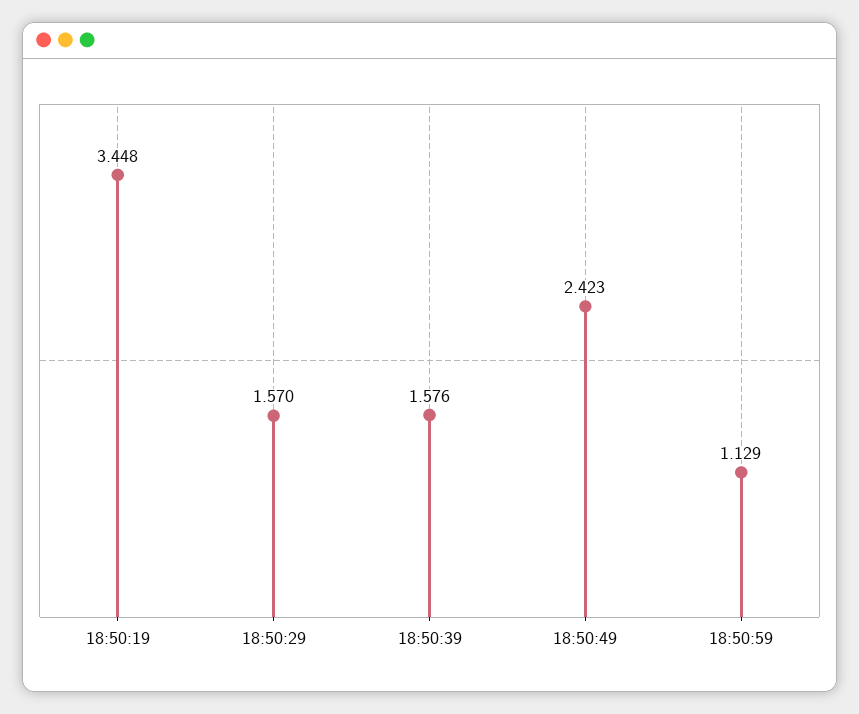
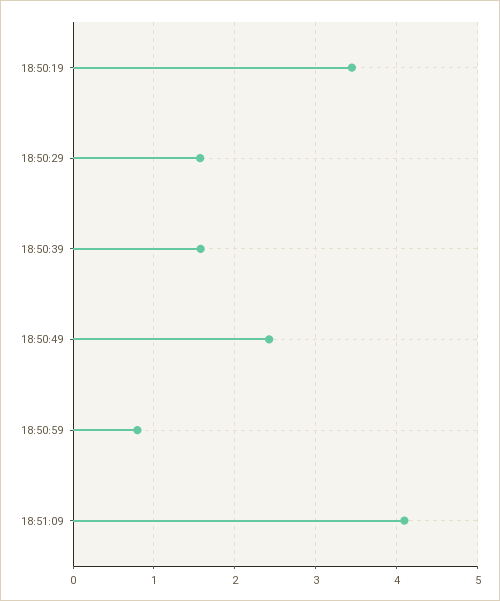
18:50:59: 1.129 -> 0.8
18:51:09: none -> 4.1

